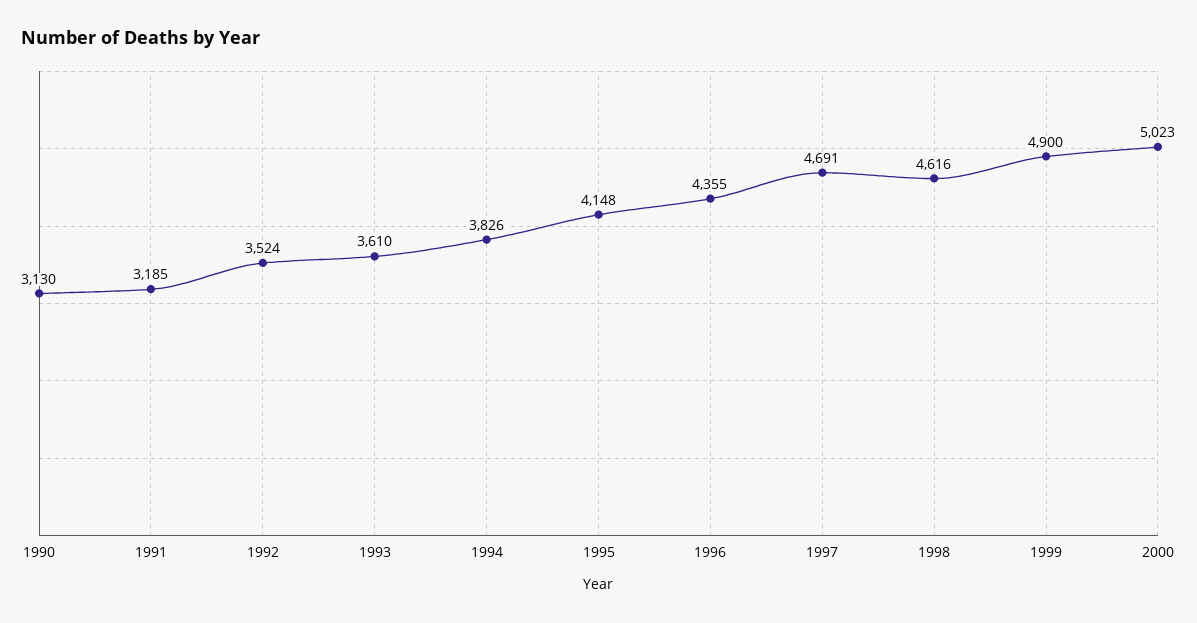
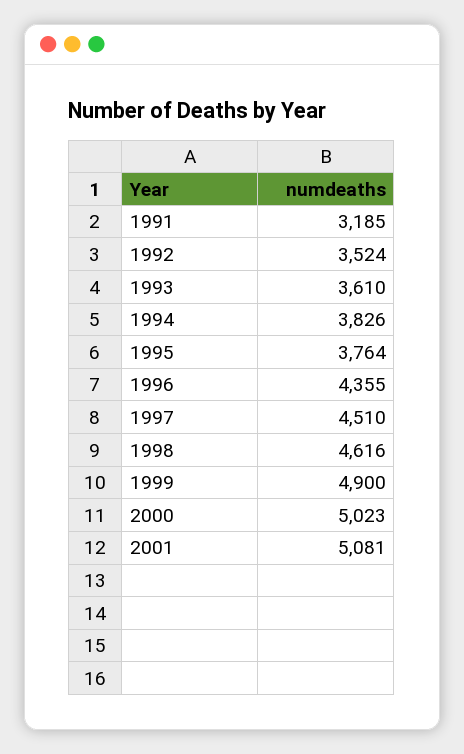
1990: 3130 -> none
1995: 4148 -> 3764
1997: 4691 -> 4510
2001: none -> 5081

